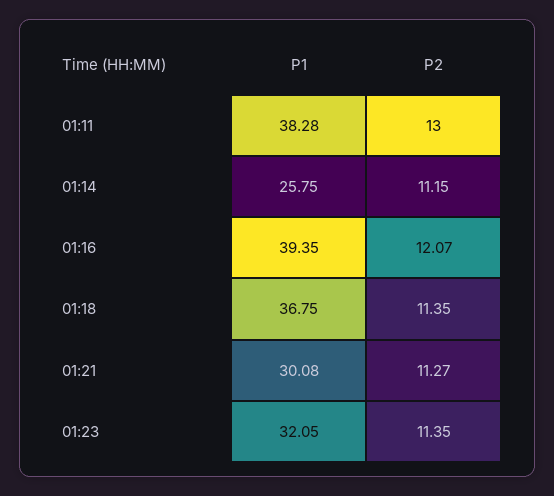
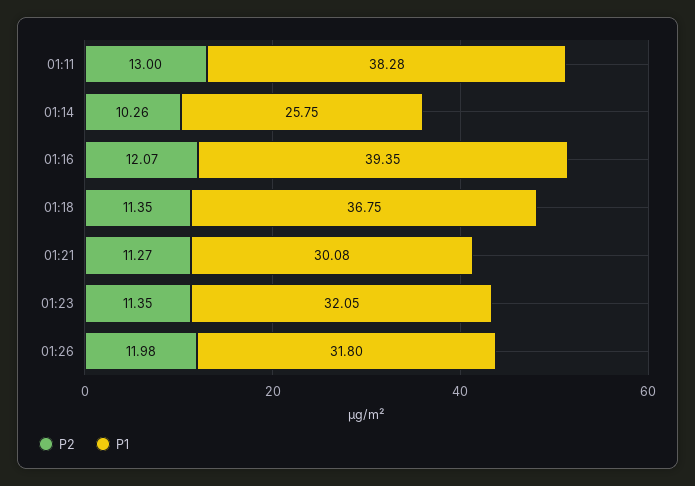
P2, 01:14: 11.15 -> 10.26
P2, 01:26: none -> 11.98
P1, 01:26: none -> 31.8

